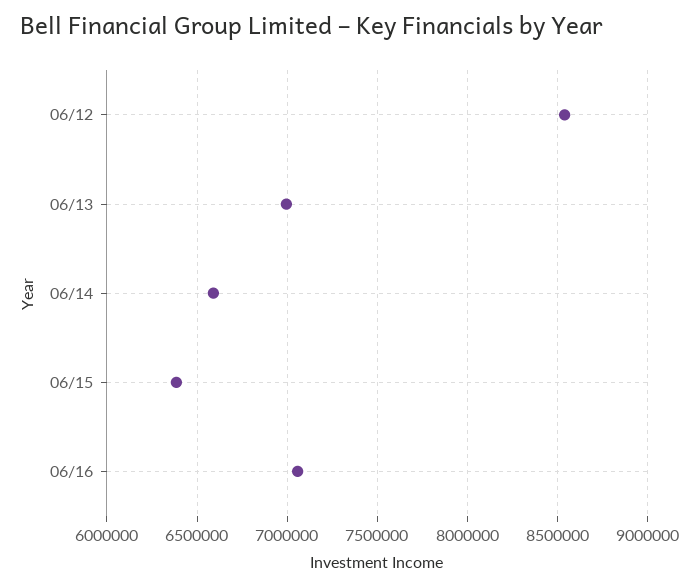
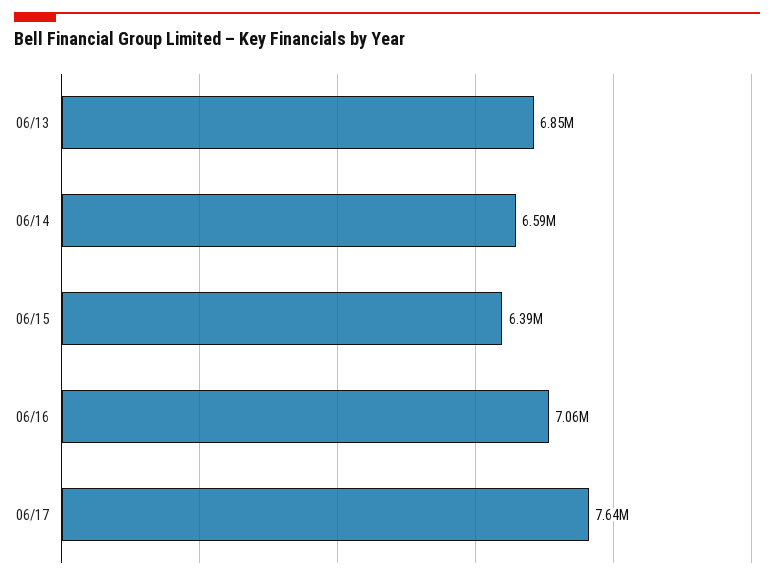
06/12: 8550000 -> none
06/13: 7000000 -> 6850000
06/17: none -> 7640000

